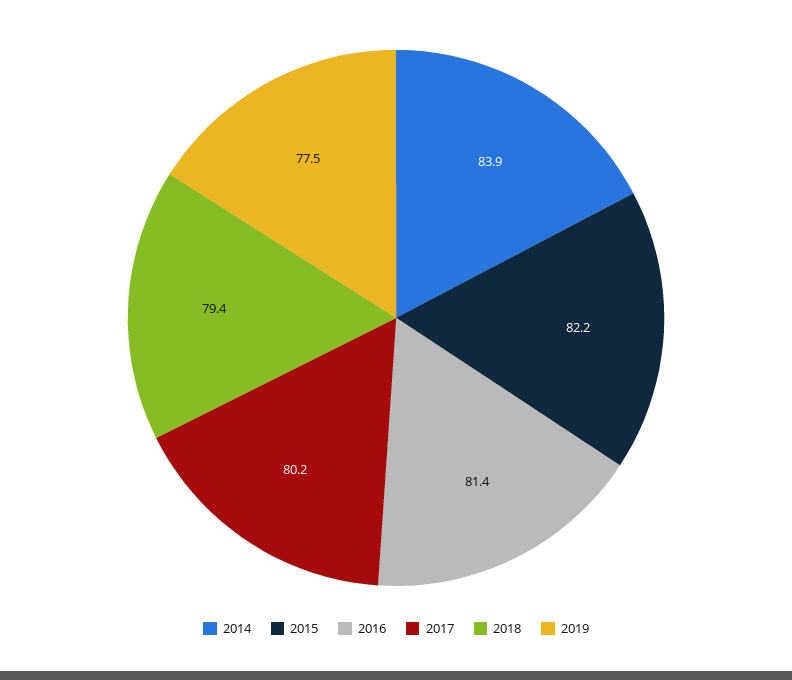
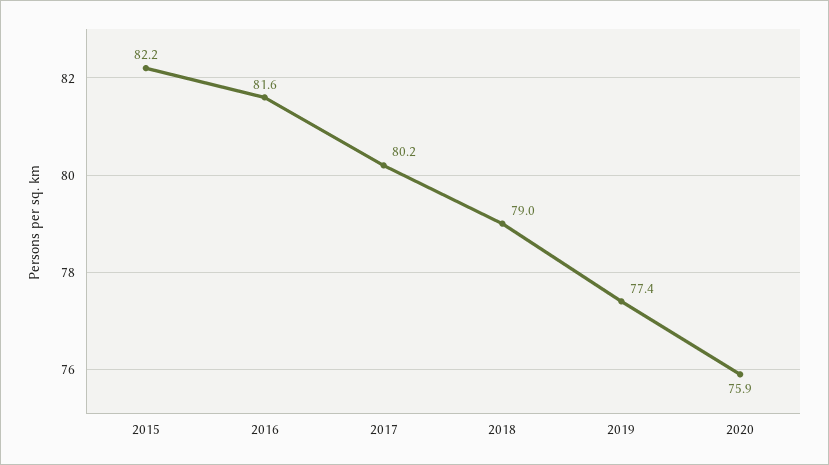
2014: 83.9 -> none
2016: 81.4 -> 81.6
2018: 79.4 -> 79
2019: 77.5 -> 77.4
2020: none -> 75.9

